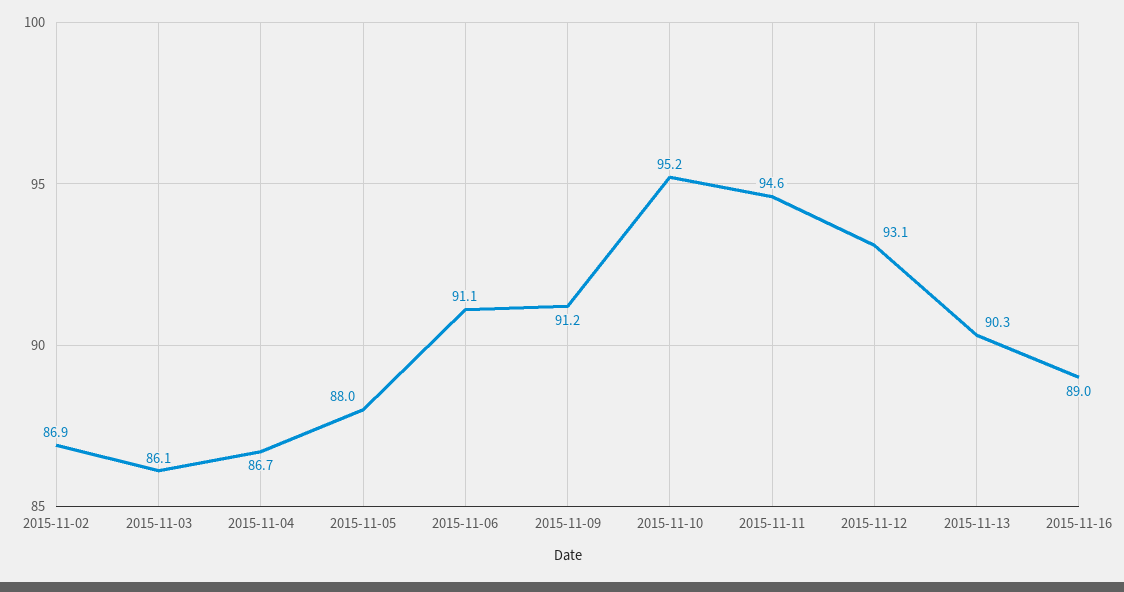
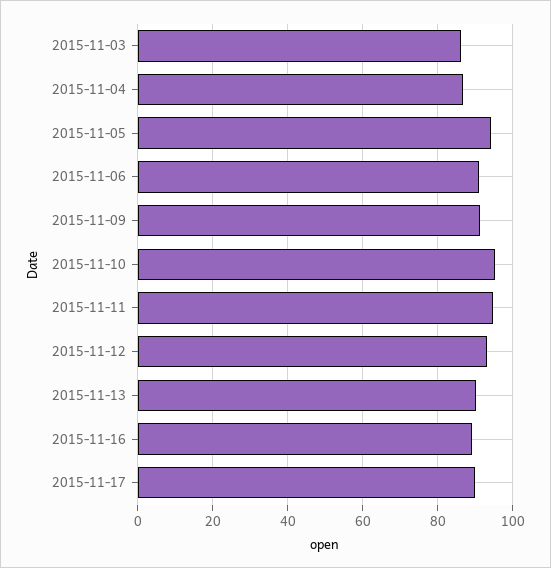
2015-11-02: 86.9 -> none
2015-11-05: 88 -> 94
2015-11-17: none -> 90

